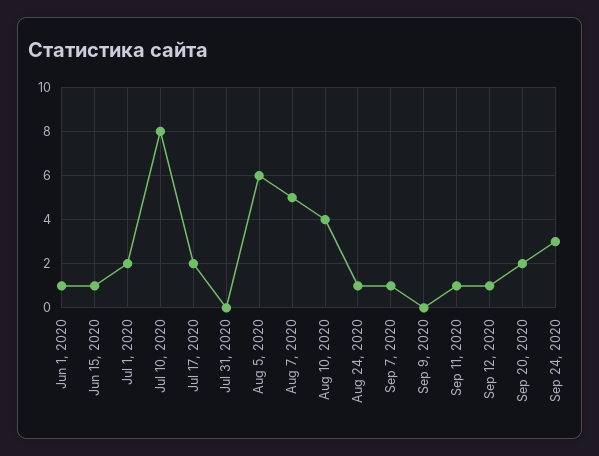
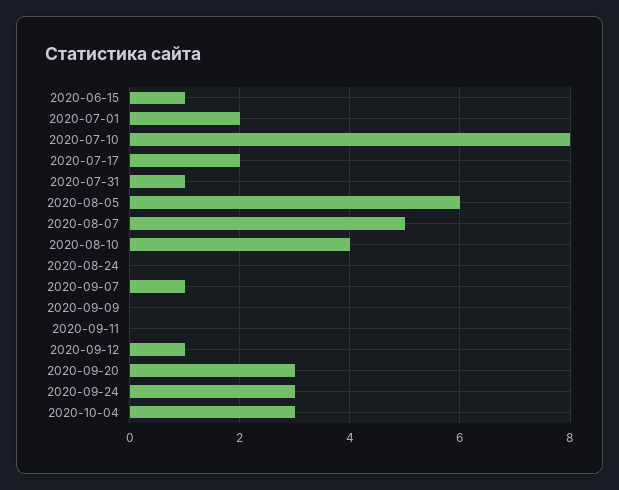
Jun 1, 2020: 1 -> none
Jul 31, 2020: 0 -> 1
Aug 24, 2020: 1 -> 0
Sep 11, 2020: 1 -> 0
Sep 20, 2020: 2 -> 3
2020-10-04: none -> 3

